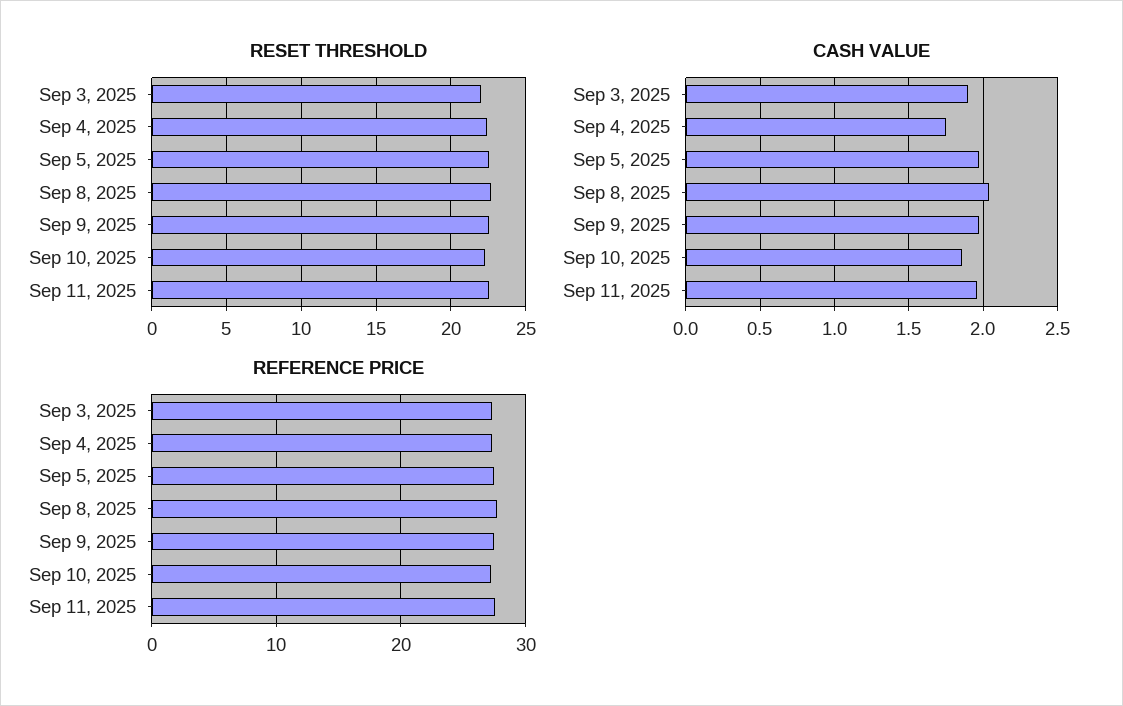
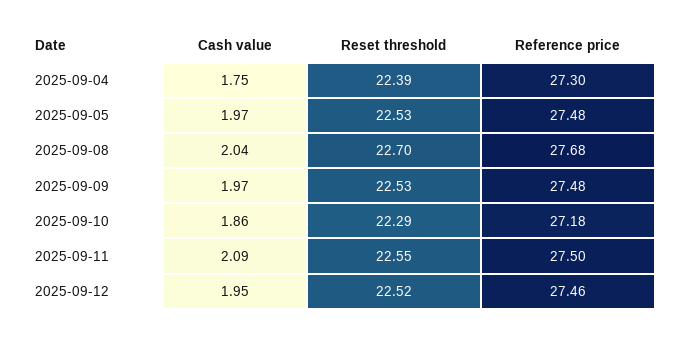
RESET THRESHOLD, Sep 3, 2025: 22 -> none
CASH VALUE, Sep 3, 2025: 1.9 -> none
CASH VALUE, Sep 11, 2025: 1.95 -> 2.09
REFERENCE PRICE, Sep 3, 2025: 27 -> none
CASH VALUE, 2025-09-12: none -> 1.95
RESET THRESHOLD, 2025-09-12: none -> 22.52
REFERENCE PRICE, 2025-09-12: none -> 27.46

